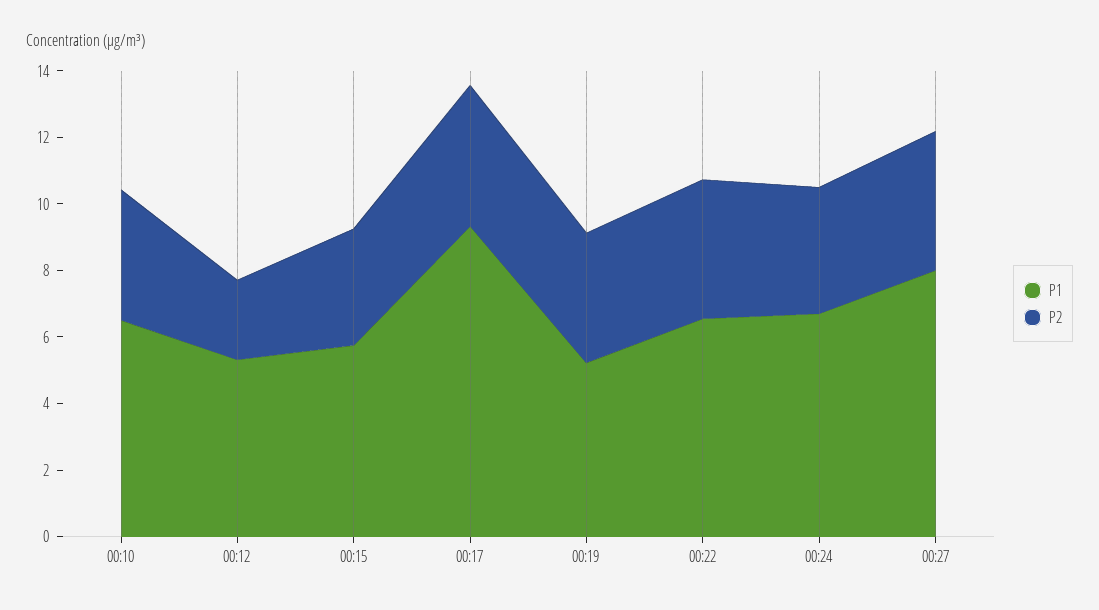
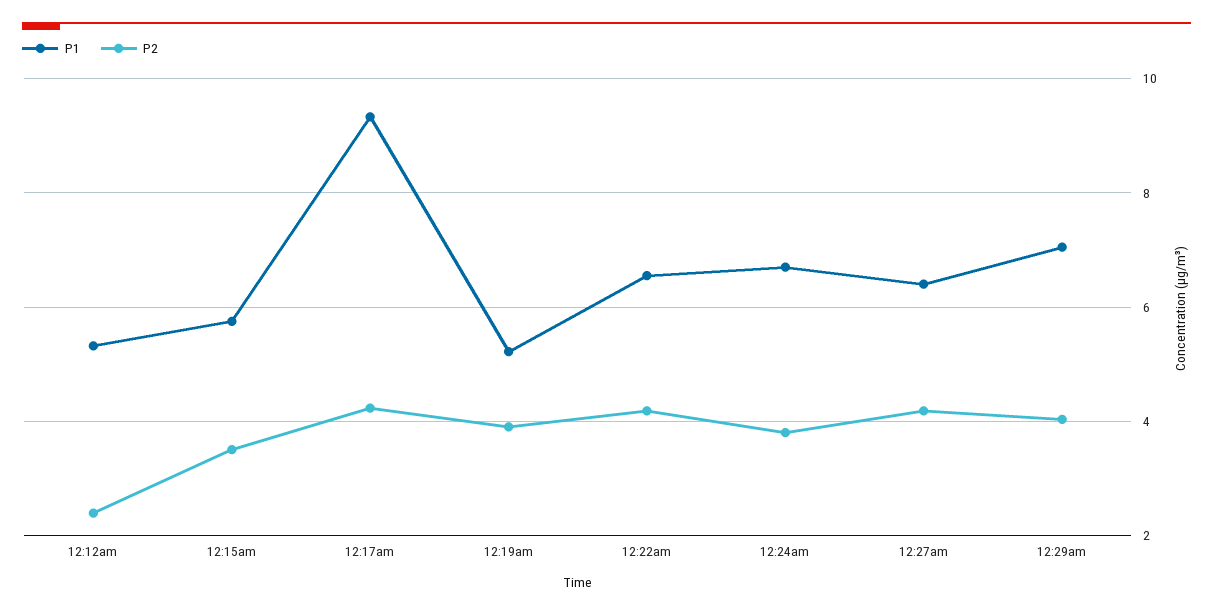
P1, 00:10: 6.5 -> none
P2, 00:10: 4 -> none
P1, 00:27: 8 -> 6.4
P1, 12:29am: none -> 7
P2, 12:29am: none -> 4

